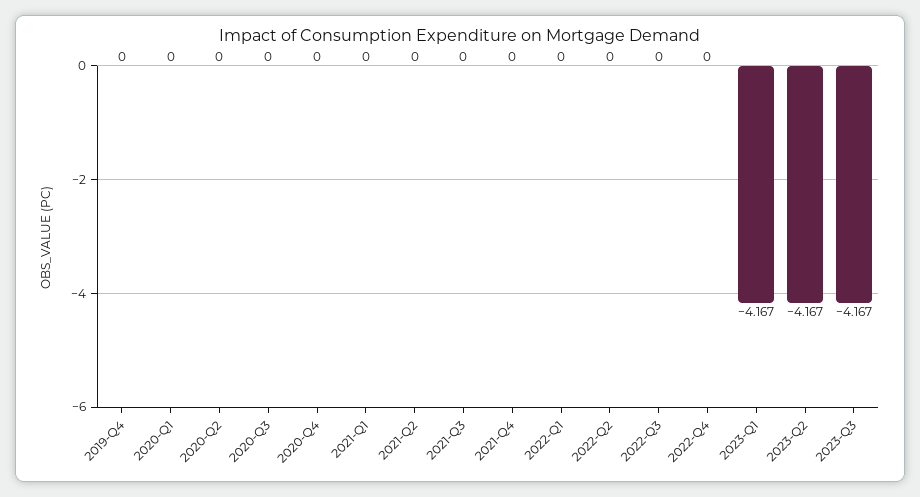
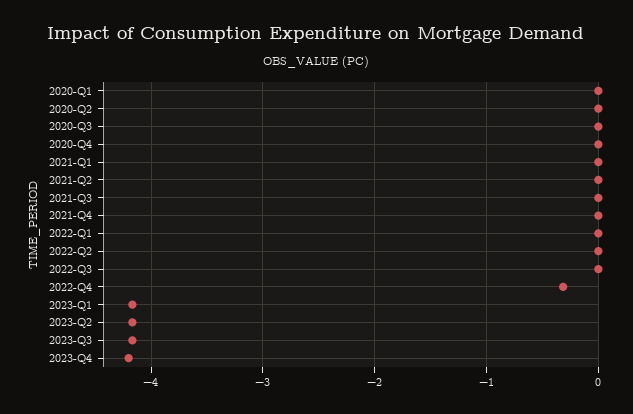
2019-Q4: 0 -> none
2022-Q4: 0 -> -0.3
2023-Q4: none -> -4.2

